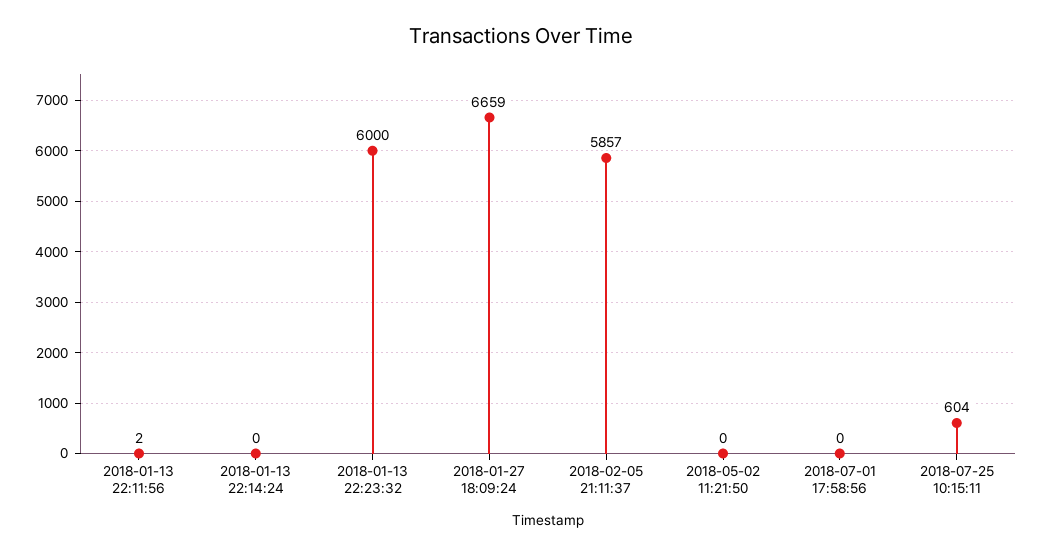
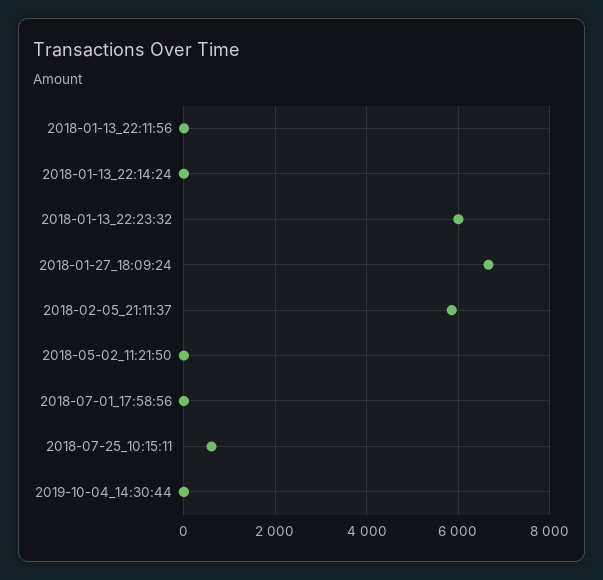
2019-10-04_14:30:44: none -> 0

